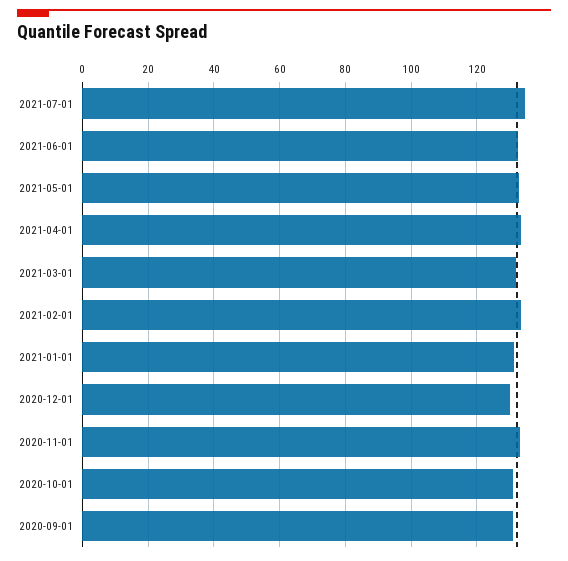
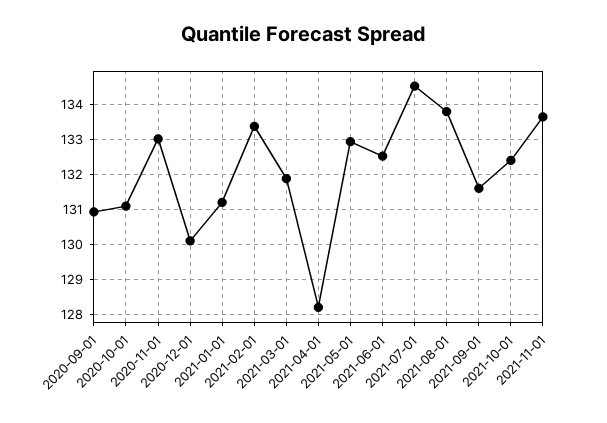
2021-04-01: 134 -> 128.2
2021-08-01: none -> 133.8
2021-09-01: none -> 131.6
2021-10-01: none -> 132.4
2021-11-01: none -> 133.6

